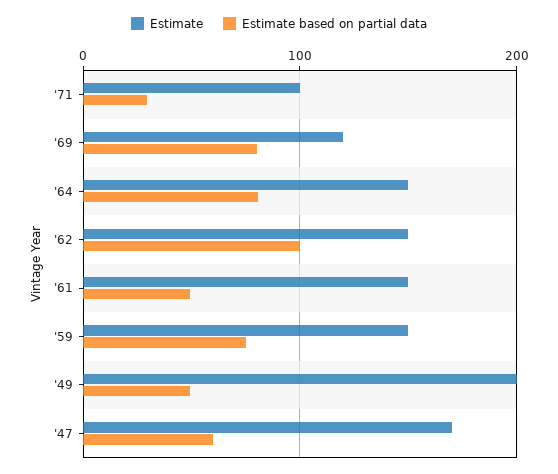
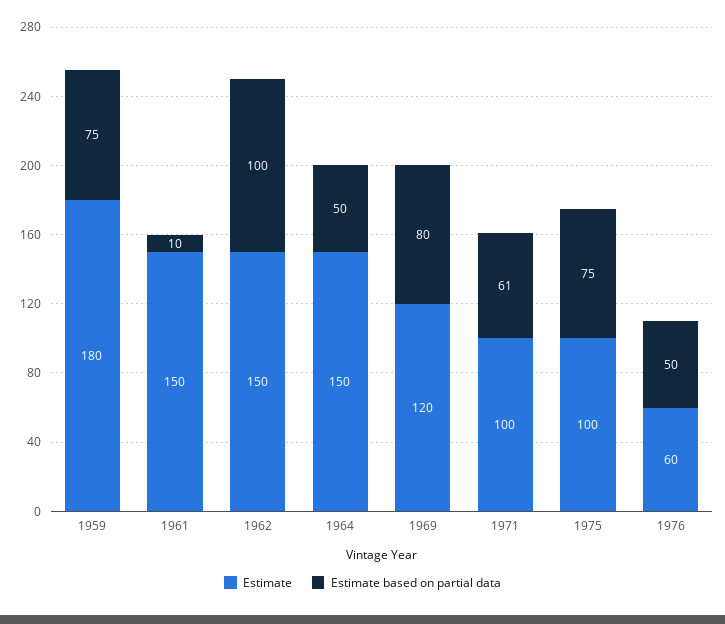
Estimate based on partial data, '71: 30 -> 61
Estimate based on partial data, '64: 80 -> 50
Estimate based on partial data, '61: 50 -> 10
Estimate, '59: 150 -> 180
Estimate, '49: 200 -> none
Estimate based on partial data, '49: 50 -> none
Estimate, '47: 170 -> none
Estimate based on partial data, '47: 60 -> none
Estimate, 1975: none -> 100
Estimate based on partial data, 1975: none -> 75
Estimate, 1976: none -> 60
Estimate based on partial data, 1976: none -> 50

